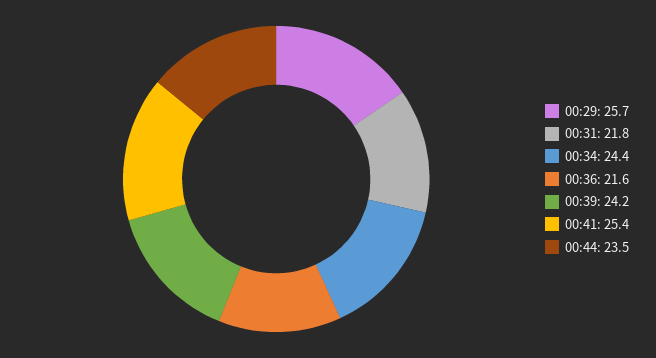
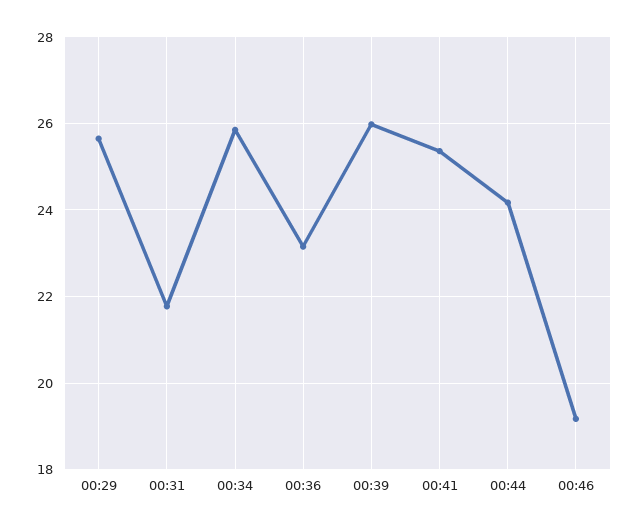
00:34: 24.4 -> 25.8
00:36: 21.6 -> 23.2
00:39: 24.2 -> 26
00:44: 23.5 -> 24.2
00:46: none -> 19.2

